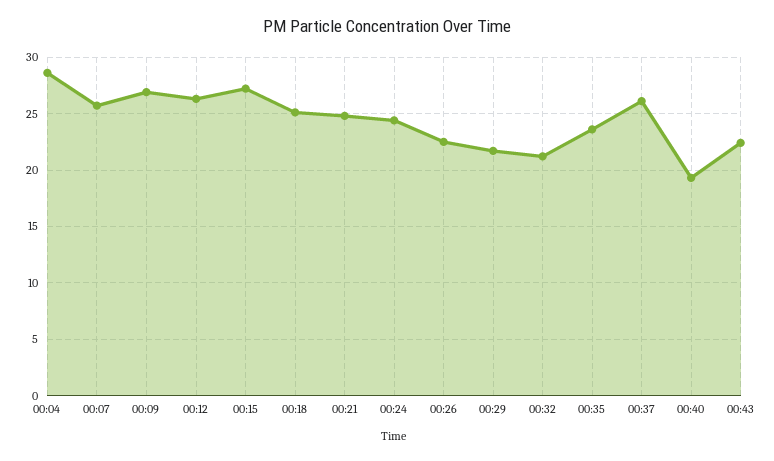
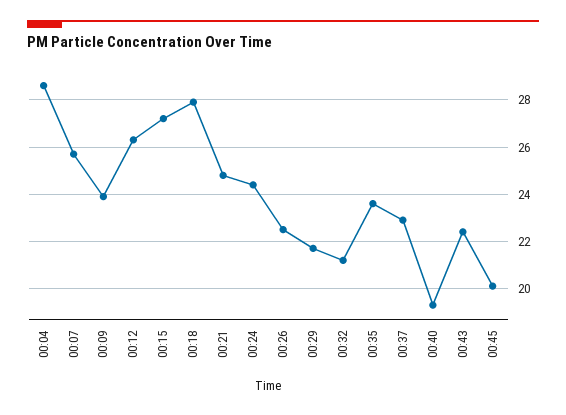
00:09: 27 -> 24
00:18: 25 -> 28
00:37: 26 -> 23
00:45: none -> 20

